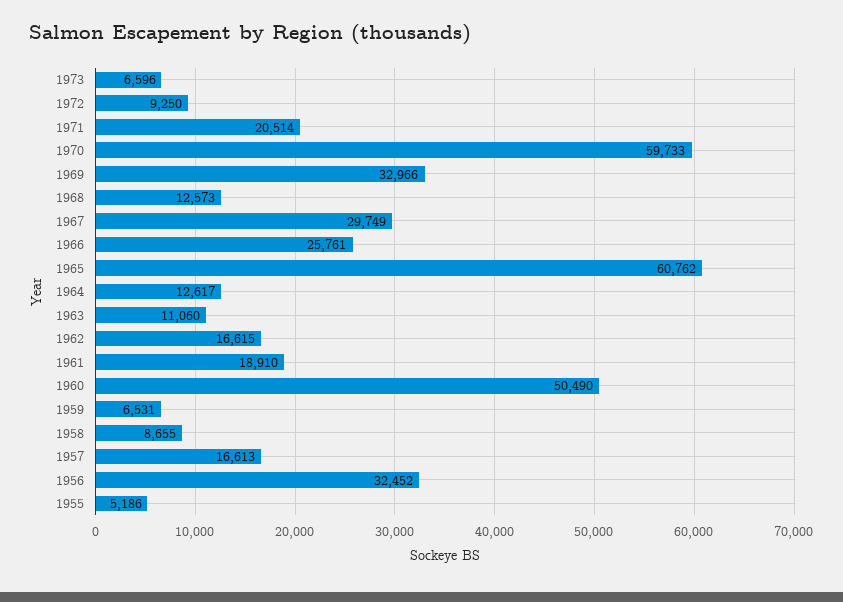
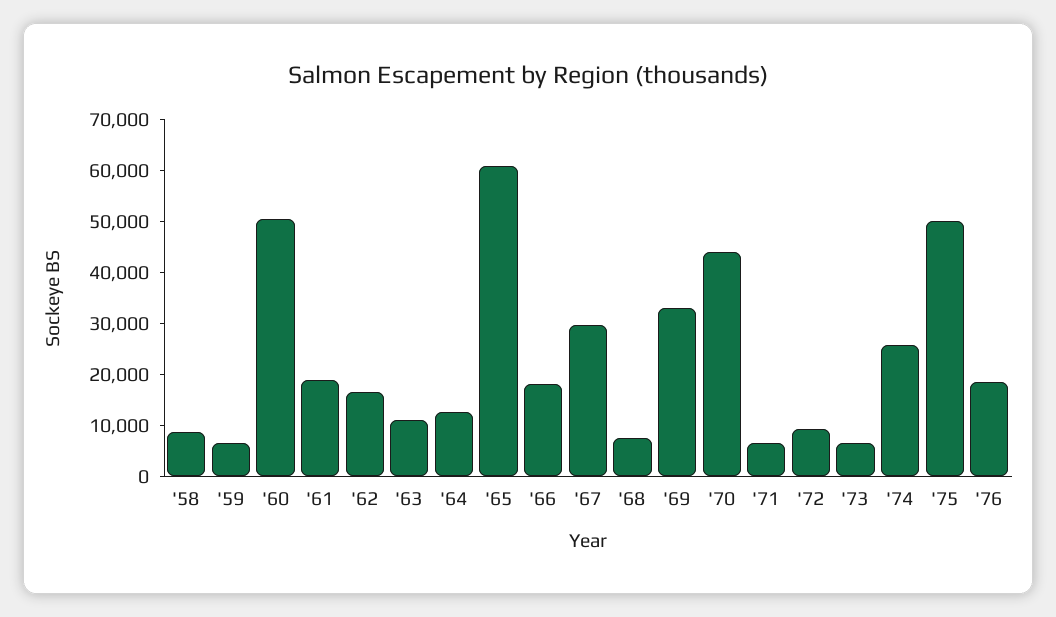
1971: 20514 -> 6000
1970: 59733 -> 44000
1968: 12573 -> 8000
1966: 25761 -> 18000
1957: 16613 -> none
1956: 32452 -> none
1955: 5186 -> none
'74: none -> 26000
'75: none -> 50000
'76: none -> 18000

